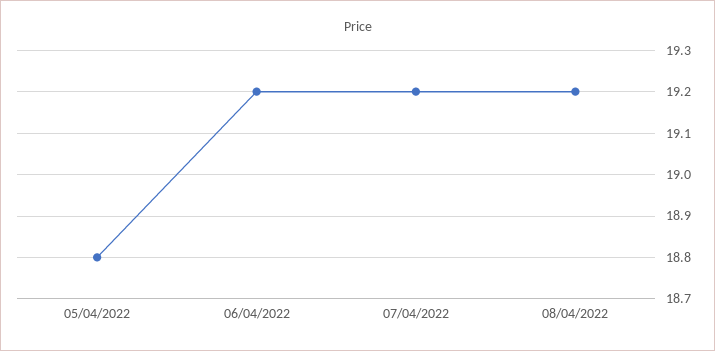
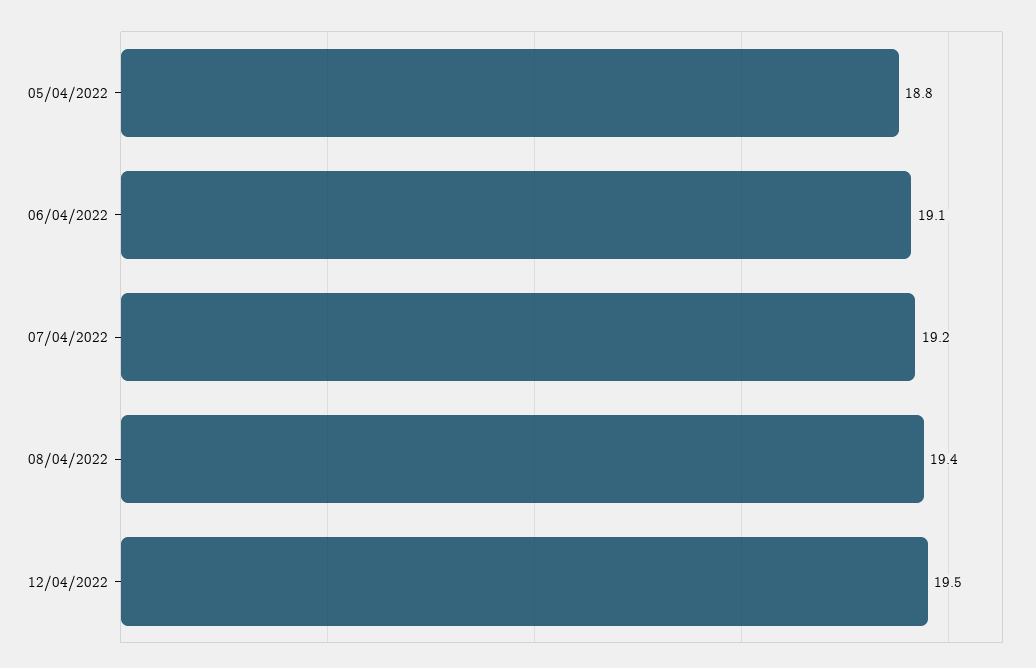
06/04/2022: 19.2 -> 19.1
08/04/2022: 19.2 -> 19.4
12/04/2022: none -> 19.5

